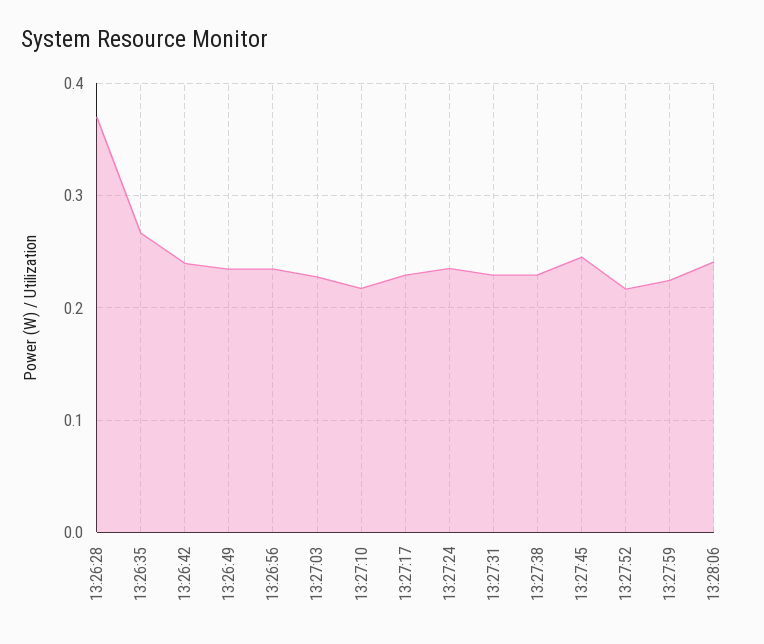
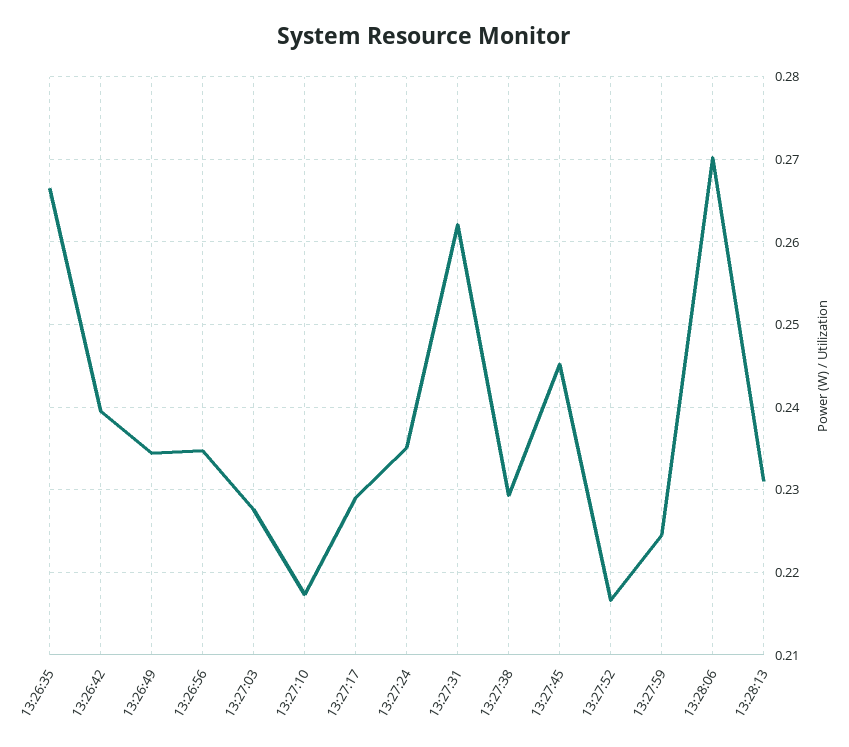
13:26:28: 0.37 -> none
13:27:31: 0.23 -> 0.262
13:28:06: 0.24 -> 0.27
13:28:13: none -> 0.231

